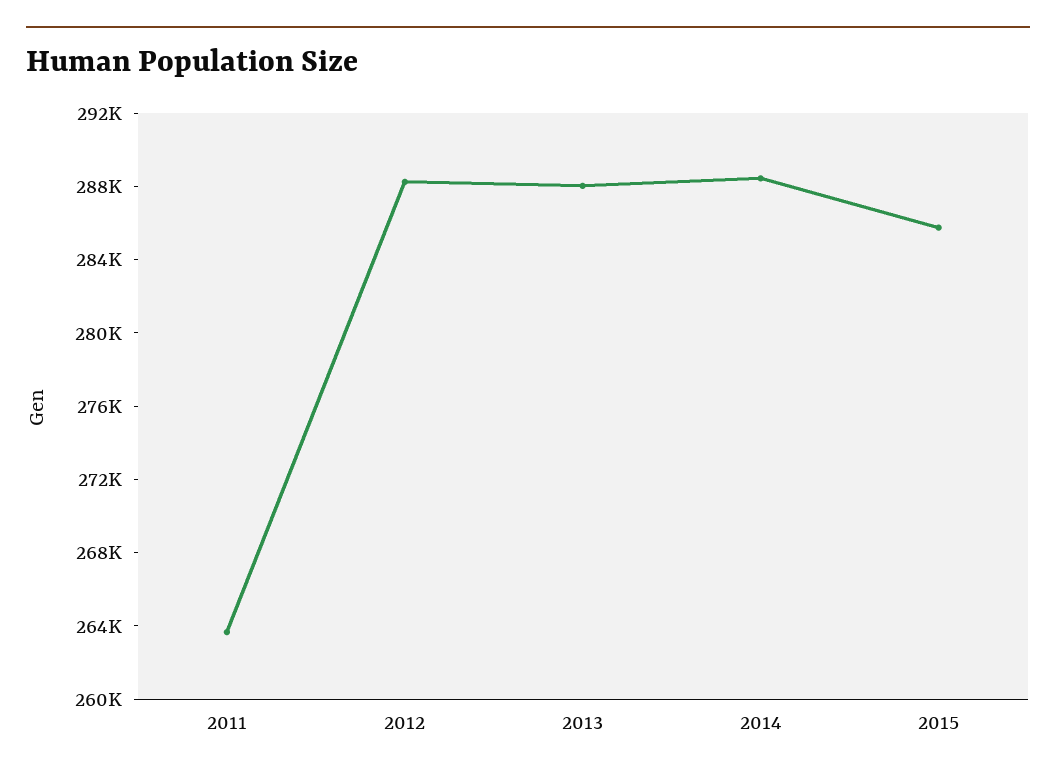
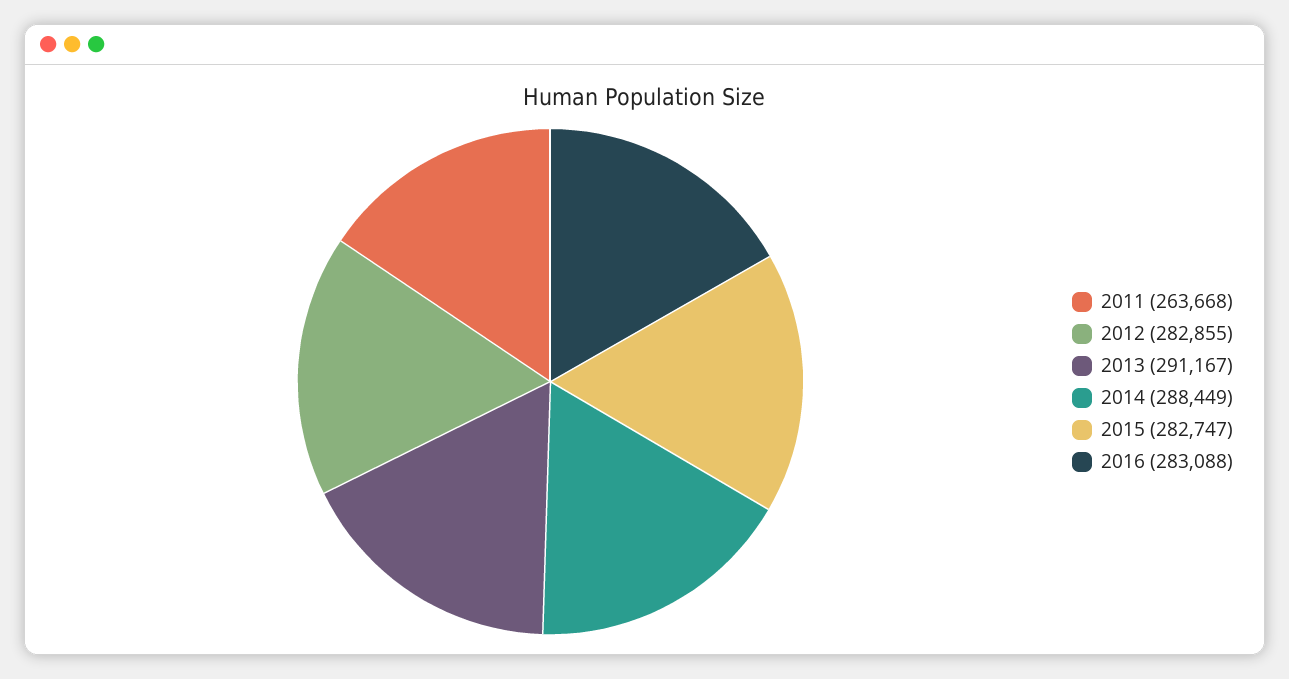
2012: 288000 -> 282855
2013: 288000 -> 291167
2015: 286000 -> 282747
2016: none -> 283088

